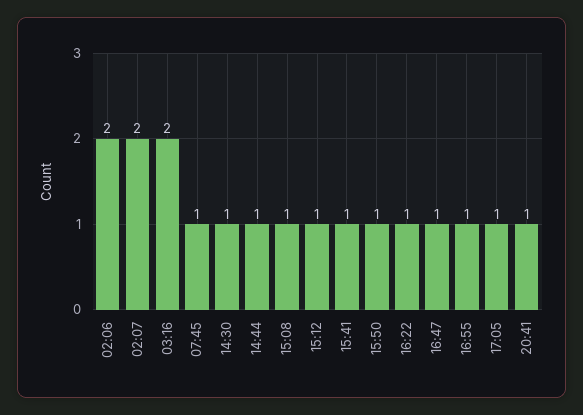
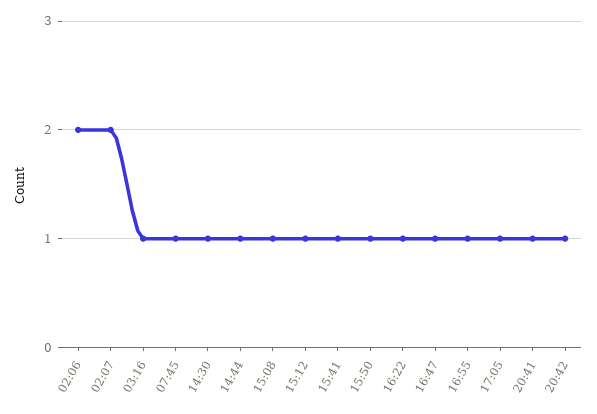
03:16: 2 -> 1
20:42: none -> 1

